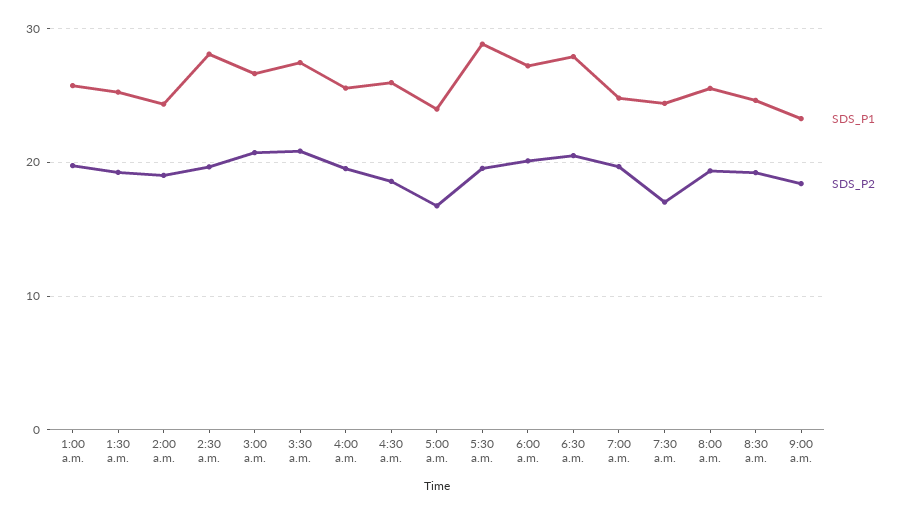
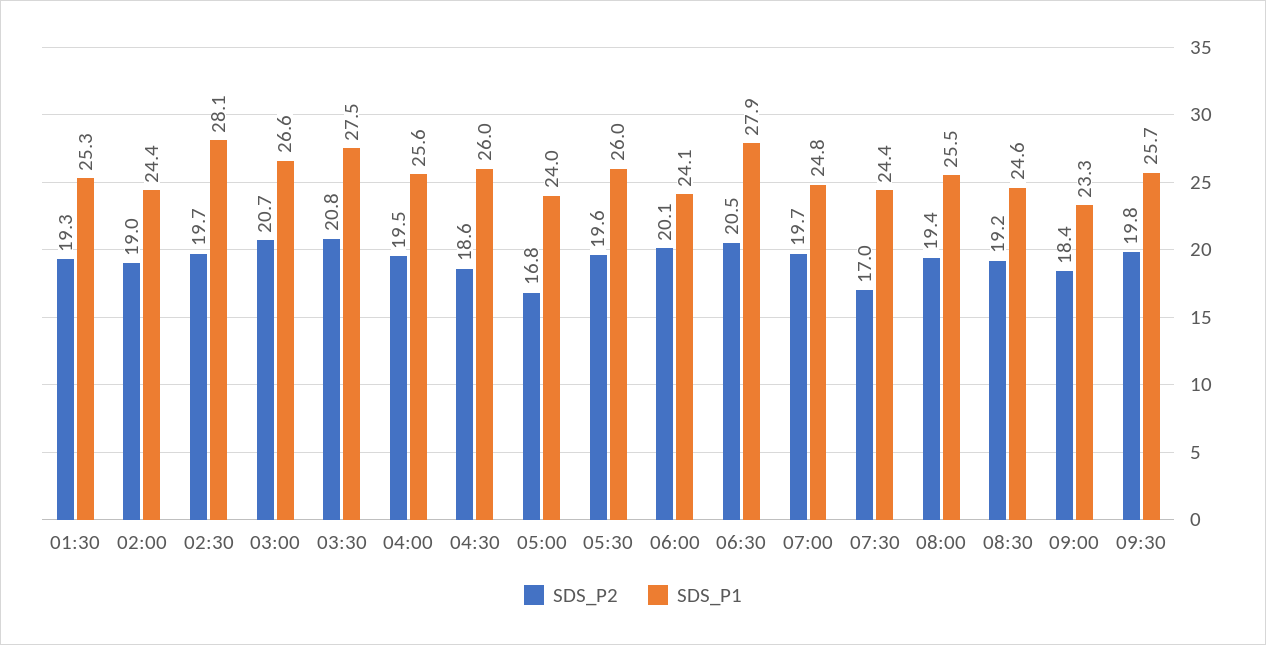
SDS_P1, 1:00 a.m.: 26 -> none
SDS_P2, 1:00 a.m.: 20 -> none
SDS_P1, 5:30 a.m.: 29 -> 26
SDS_P1, 6:00 a.m.: 27 -> 24.1
SDS_P2, 09:30: none -> 19.8
SDS_P1, 09:30: none -> 25.7

